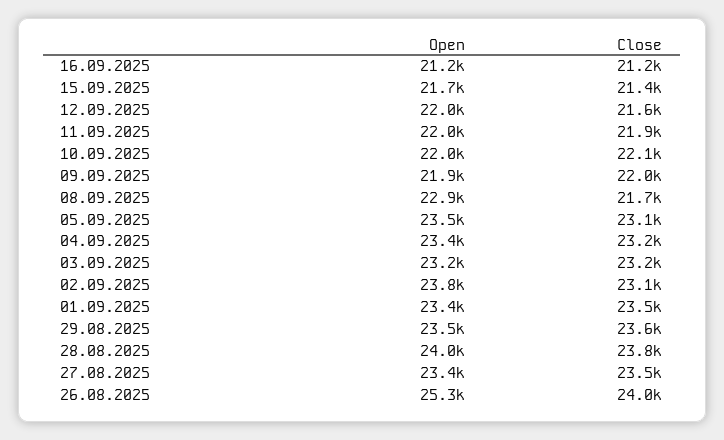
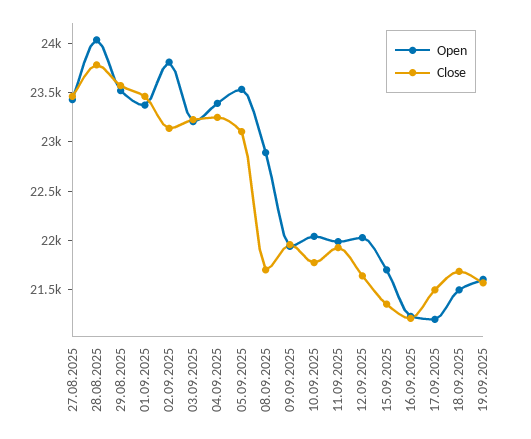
Close, 10.09.2025: 22100 -> 21800
Open, 26.08.2025: 25300 -> none
Close, 26.08.2025: 24000 -> none
Open, 17.09.2025: none -> 21200
Close, 17.09.2025: none -> 21500
Open, 18.09.2025: none -> 21500
Close, 18.09.2025: none -> 21700
Open, 19.09.2025: none -> 21600
Close, 19.09.2025: none -> 21600

